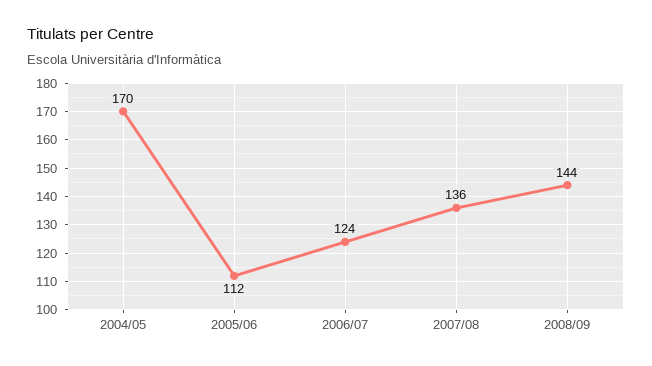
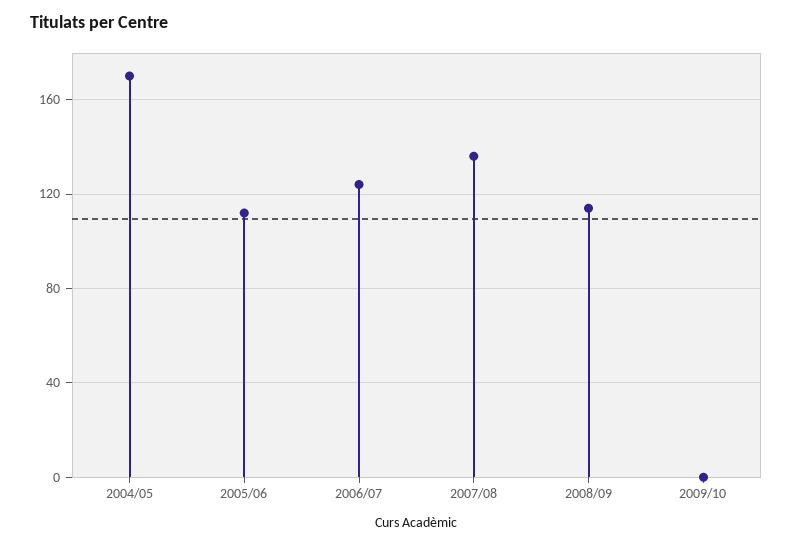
2008/09: 144 -> 115
2009/10: none -> 0

